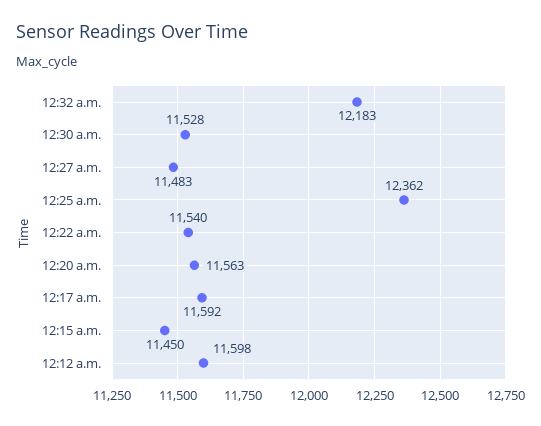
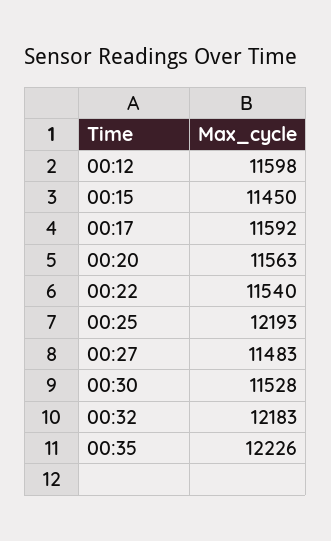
12:25 a.m.: 12362 -> 12193
00:35: none -> 12226

